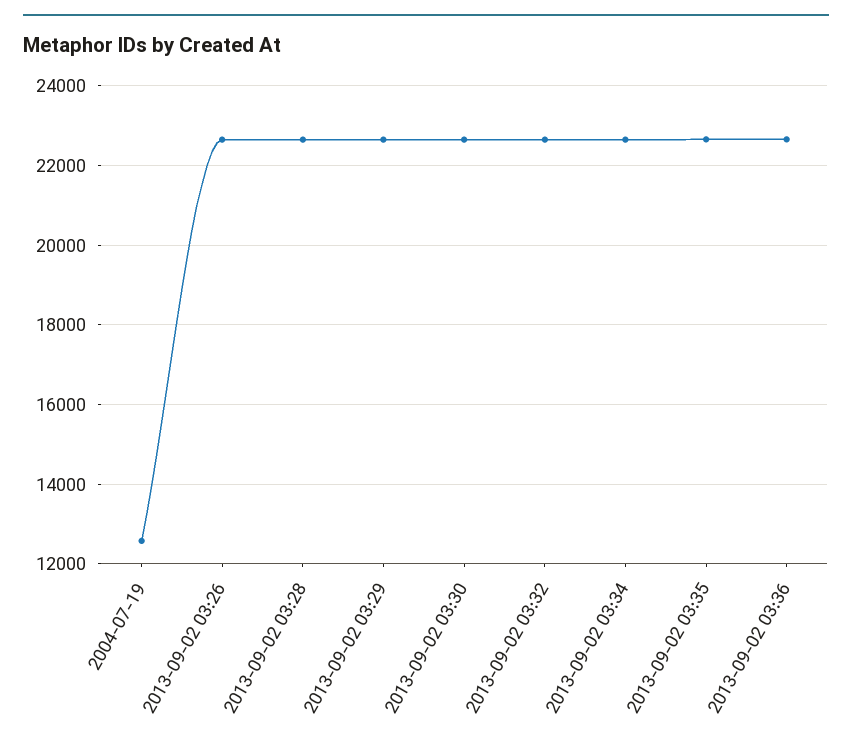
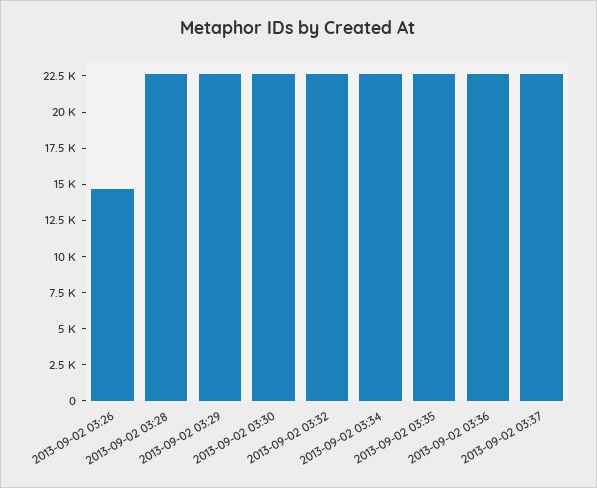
2004-07-19: 12600 -> none
2013-09-02 03:26: 22600 -> 15000
2013-09-02 03:37: none -> 22500

